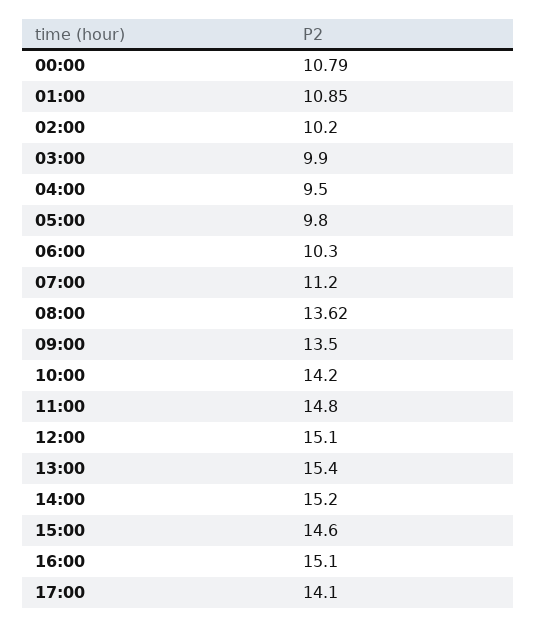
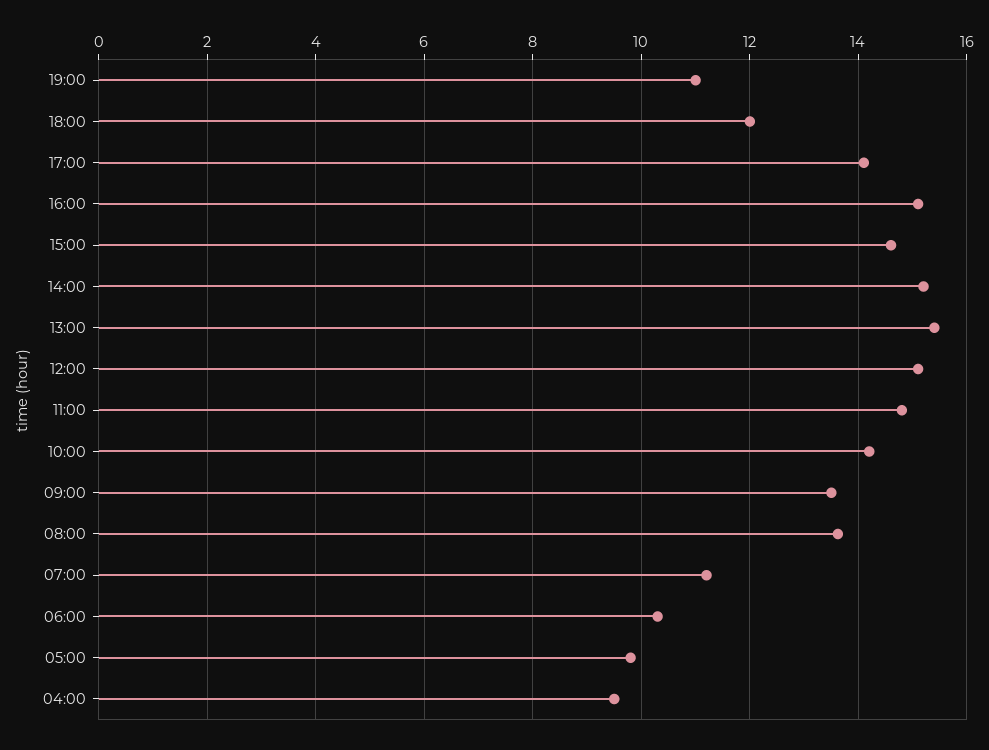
00:00: 10.79 -> none
01:00: 10.85 -> none
02:00: 10.2 -> none
03:00: 9.9 -> none
19:00: none -> 11
18:00: none -> 12

